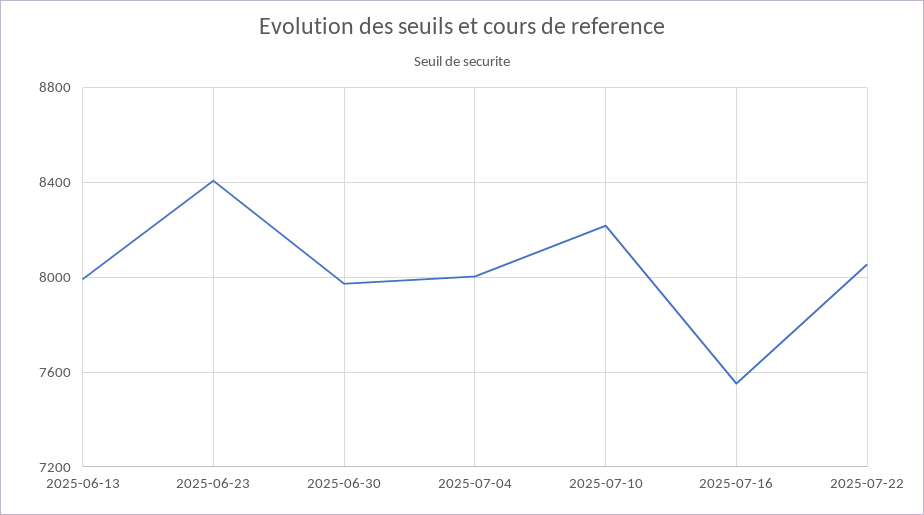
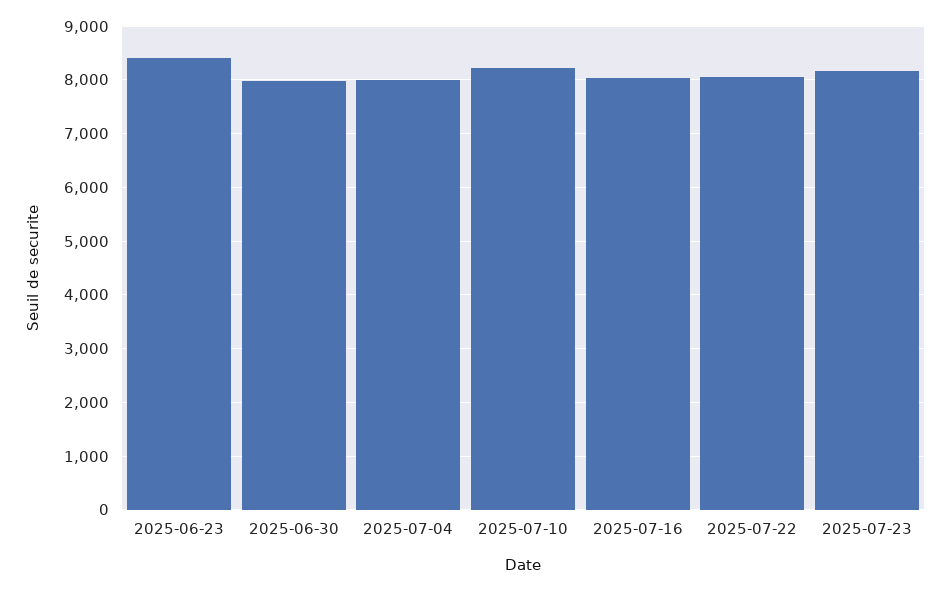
2025-06-13: 8000 -> none
2025-07-16: 7550 -> 8000
2025-07-23: none -> 8200

